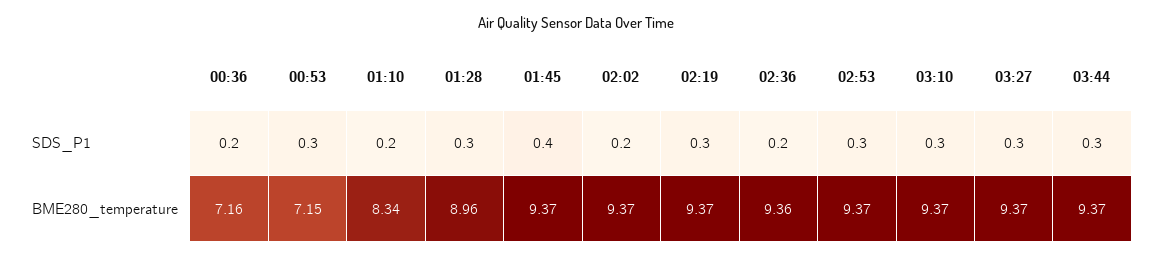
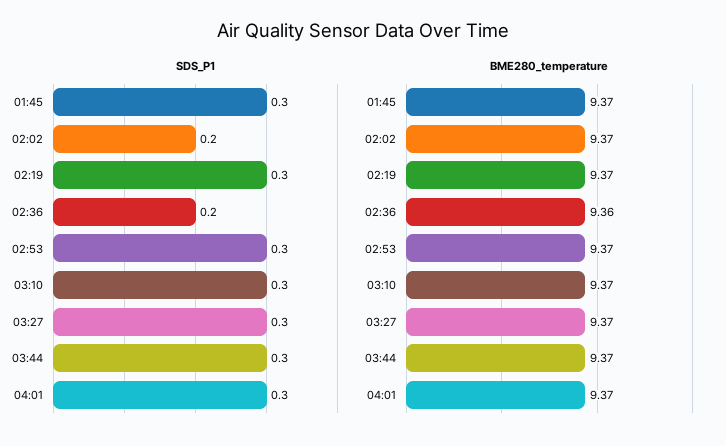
SDS_P1, 00:36: 0.2 -> none
SDS_P1, 00:53: 0.3 -> none
SDS_P1, 01:10: 0.2 -> none
SDS_P1, 01:28: 0.3 -> none
SDS_P1, 01:45: 0.4 -> 0.3
BME280_temperature, 00:36: 7.16 -> none
BME280_temperature, 00:53: 7.15 -> none
BME280_temperature, 01:10: 8.34 -> none
BME280_temperature, 01:28: 8.96 -> none
SDS_P1, 04:01: none -> 0.3
BME280_temperature, 04:01: none -> 9.37

